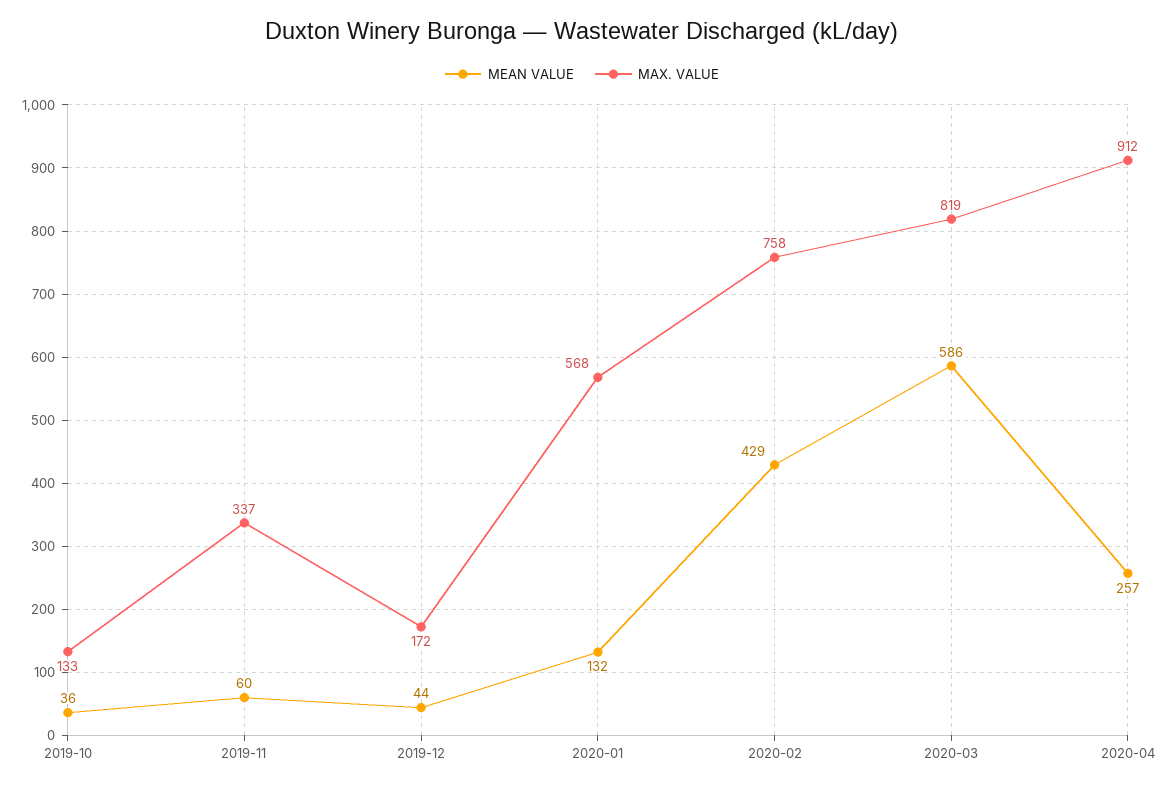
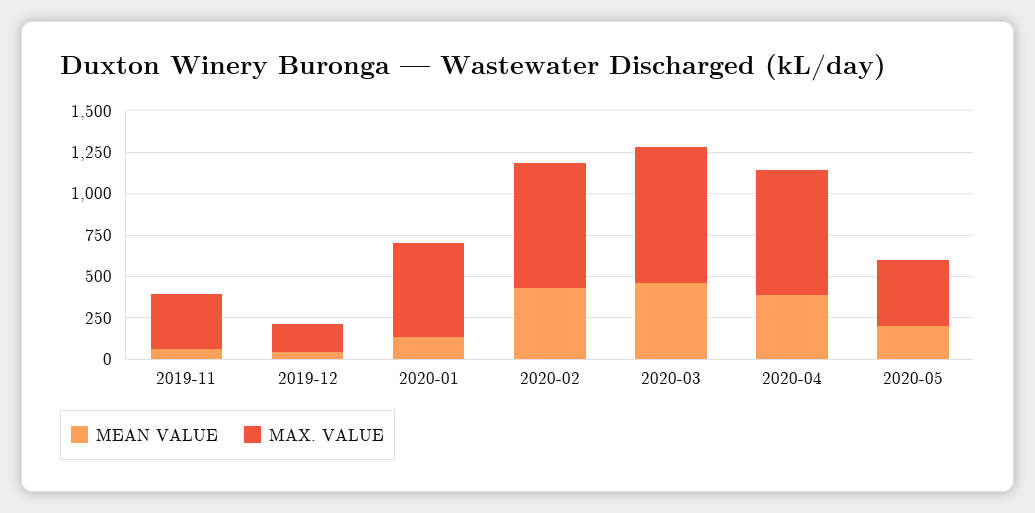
MEAN VALUE, 2019-10: 36 -> none
MAX. VALUE, 2019-10: 133 -> none
MEAN VALUE, 2020-03: 586 -> 450
MEAN VALUE, 2020-04: 257 -> 400
MAX. VALUE, 2020-04: 912 -> 750
MEAN VALUE, 2020-05: none -> 200
MAX. VALUE, 2020-05: none -> 400

